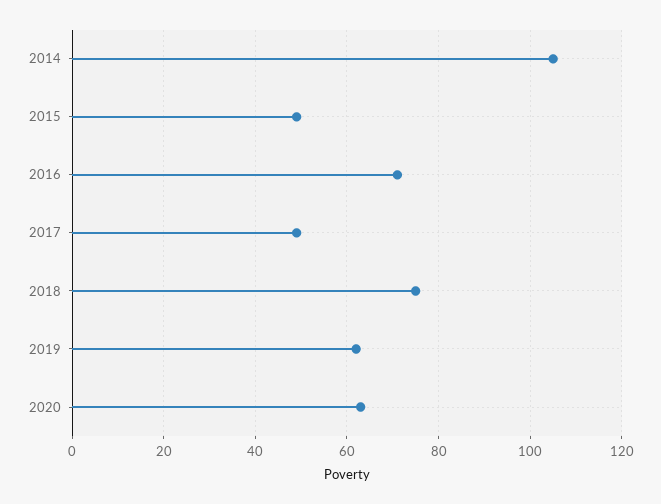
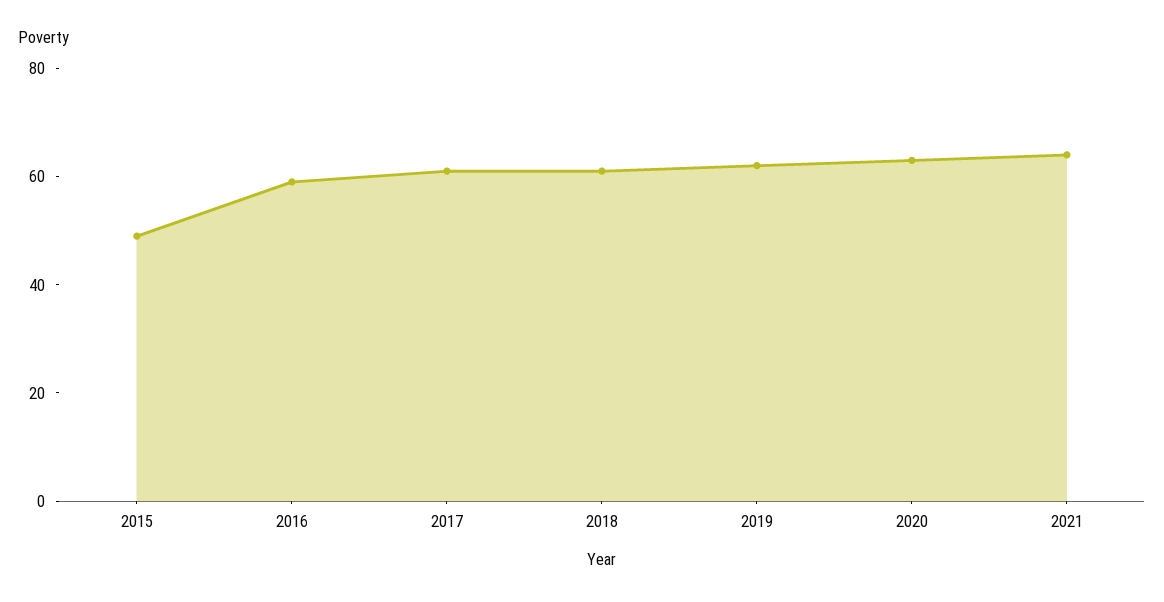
2014: 105 -> none
2016: 70 -> 60
2017: 50 -> 60
2018: 75 -> 60
2021: none -> 65

